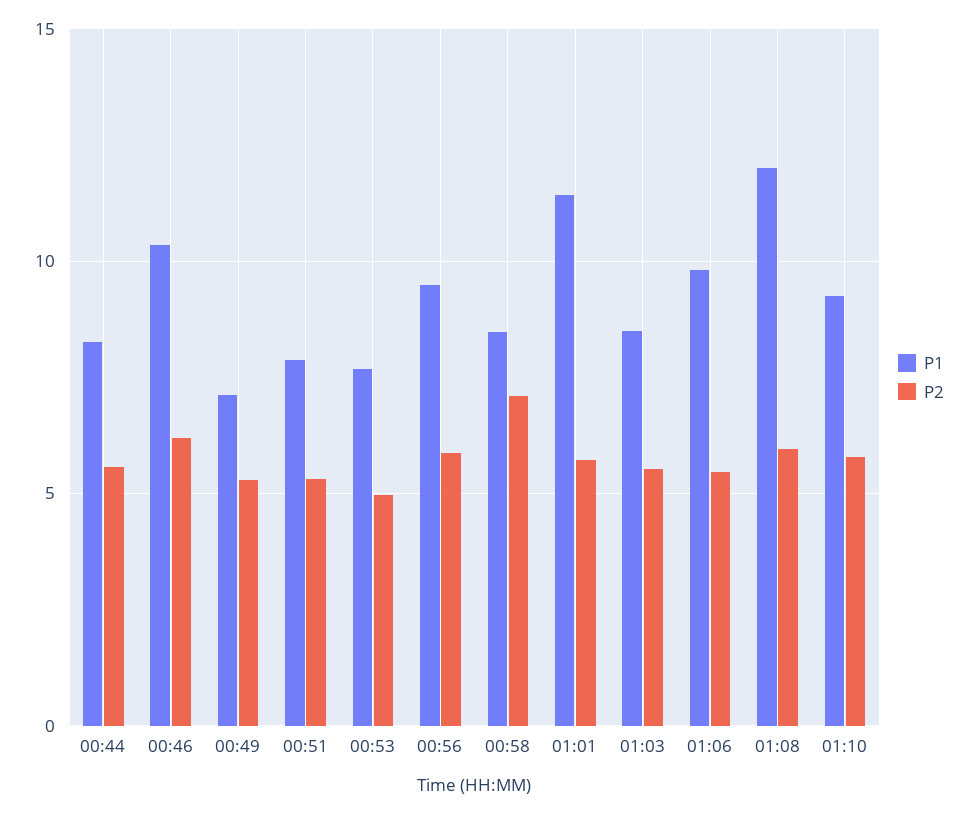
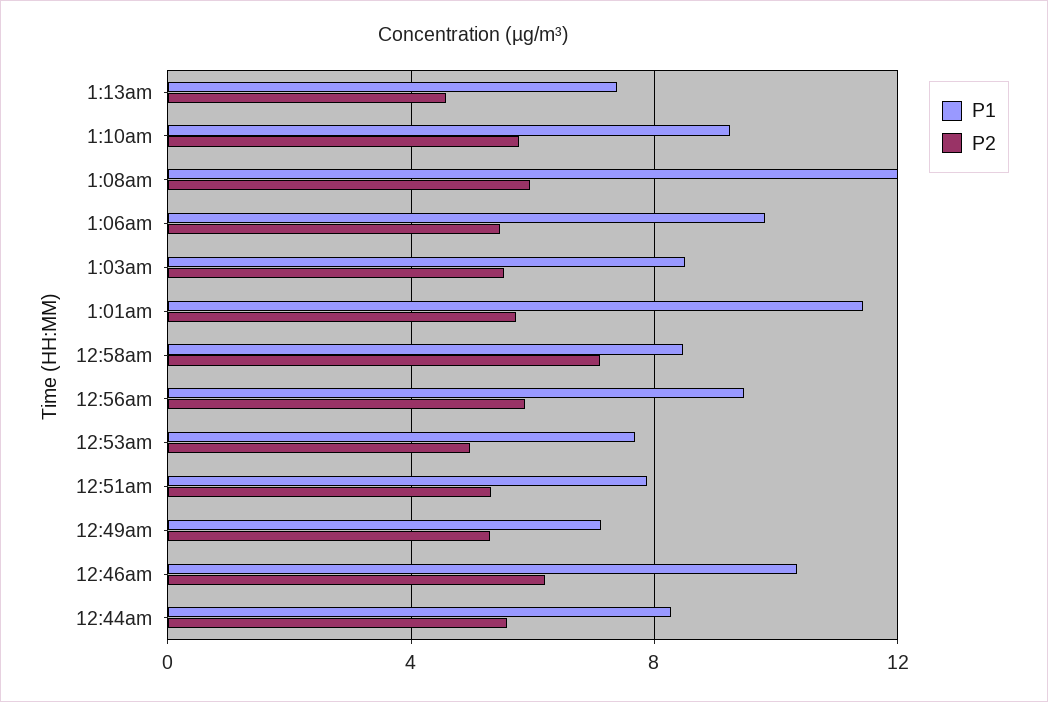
P1, 1:13am: none -> 7.5
P2, 1:13am: none -> 4.5

